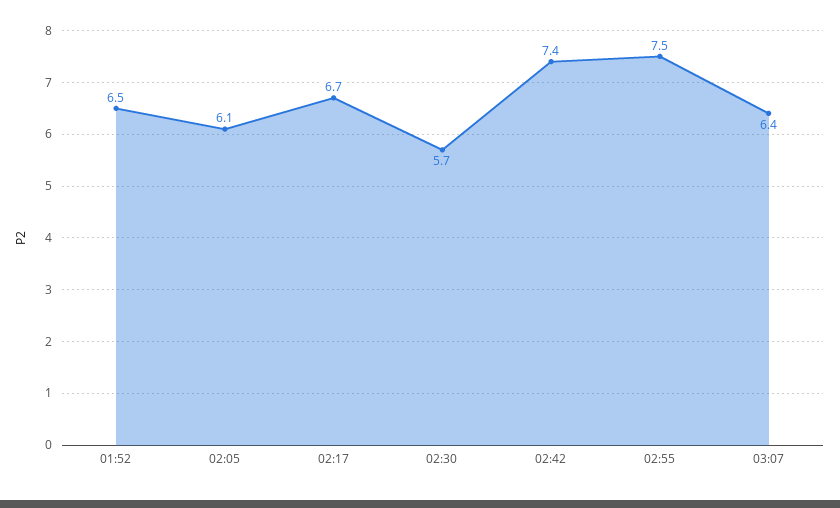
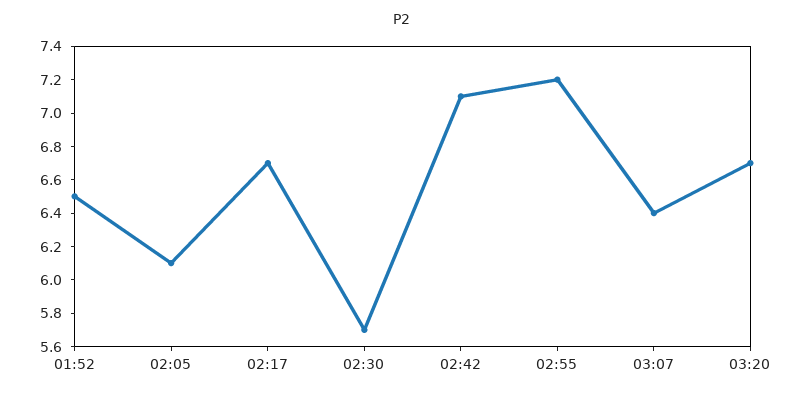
02:42: 7.4 -> 7.1
02:55: 7.5 -> 7.2
03:20: none -> 6.7

